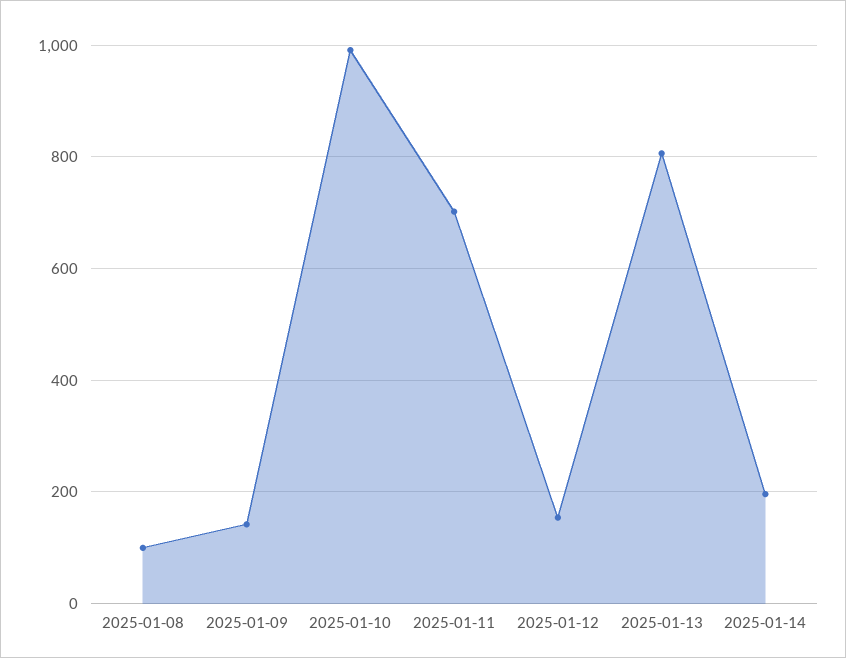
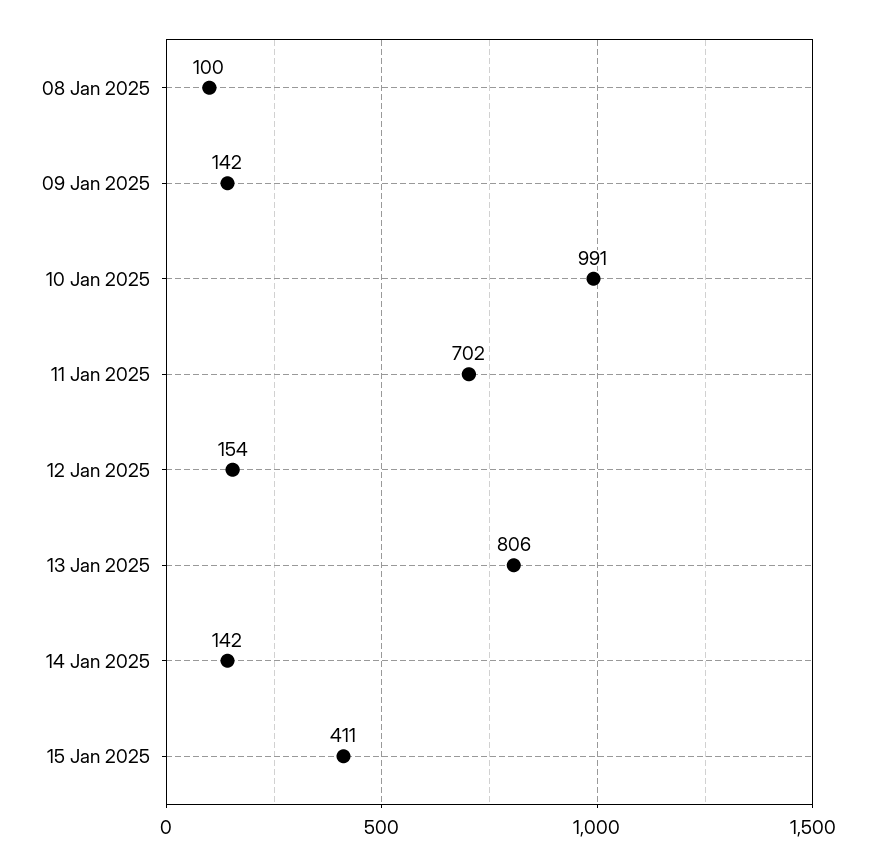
2025-01-14: 200 -> 142
15 Jan 2025: none -> 411

